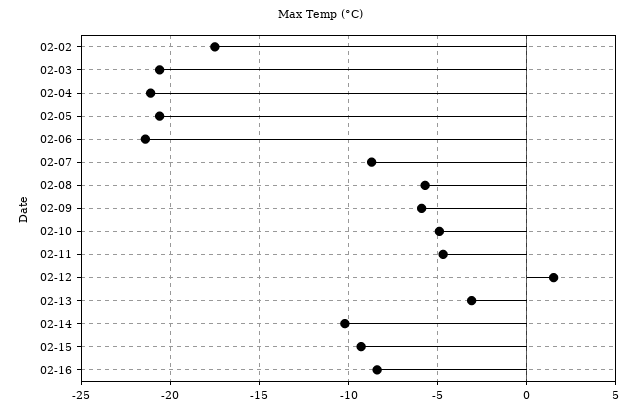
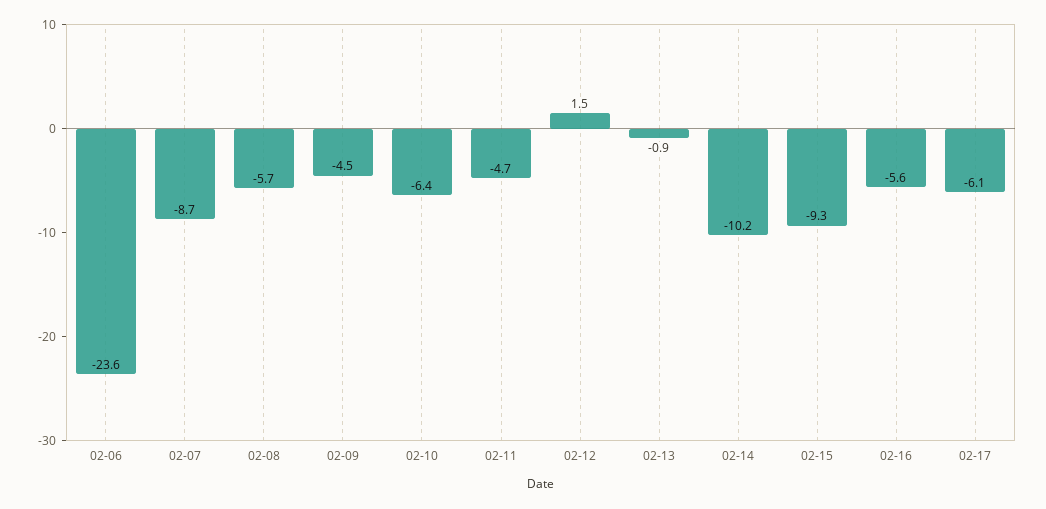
02-02: -17.5 -> none
02-03: -20.5 -> none
02-04: -21 -> none
02-05: -20.5 -> none
02-06: -21.5 -> -23.6
02-09: -6 -> -4.5
02-10: -5 -> -6.4
02-13: -3 -> -0.9
02-16: -8.5 -> -5.6
02-17: none -> -6.1

